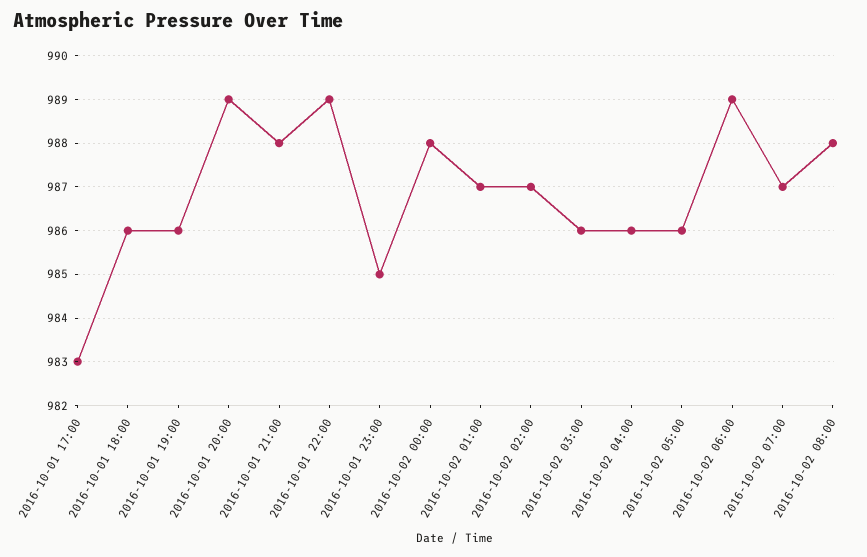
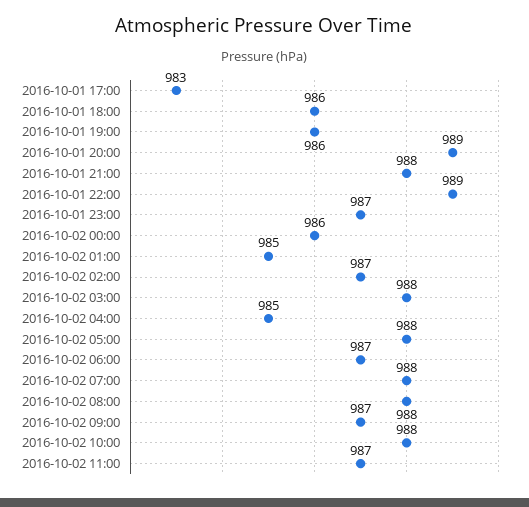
2016-10-01 23:00: 985 -> 987
2016-10-02 00:00: 988 -> 986
2016-10-02 01:00: 987 -> 985
2016-10-02 03:00: 986 -> 988
2016-10-02 04:00: 986 -> 985
2016-10-02 05:00: 986 -> 988
2016-10-02 06:00: 989 -> 987
2016-10-02 07:00: 987 -> 988
2016-10-02 09:00: none -> 987
2016-10-02 10:00: none -> 988
2016-10-02 11:00: none -> 987

